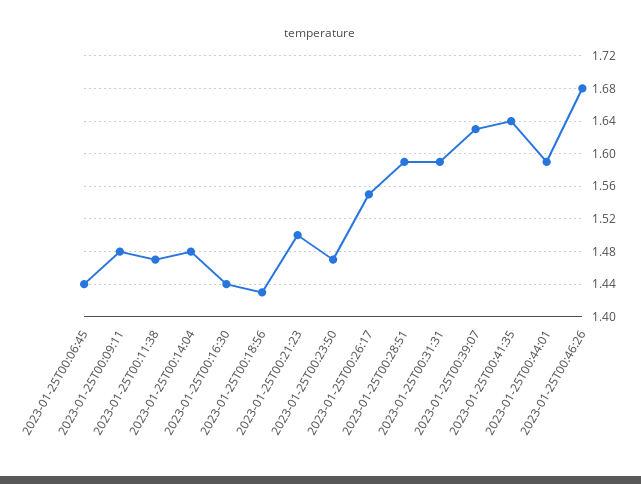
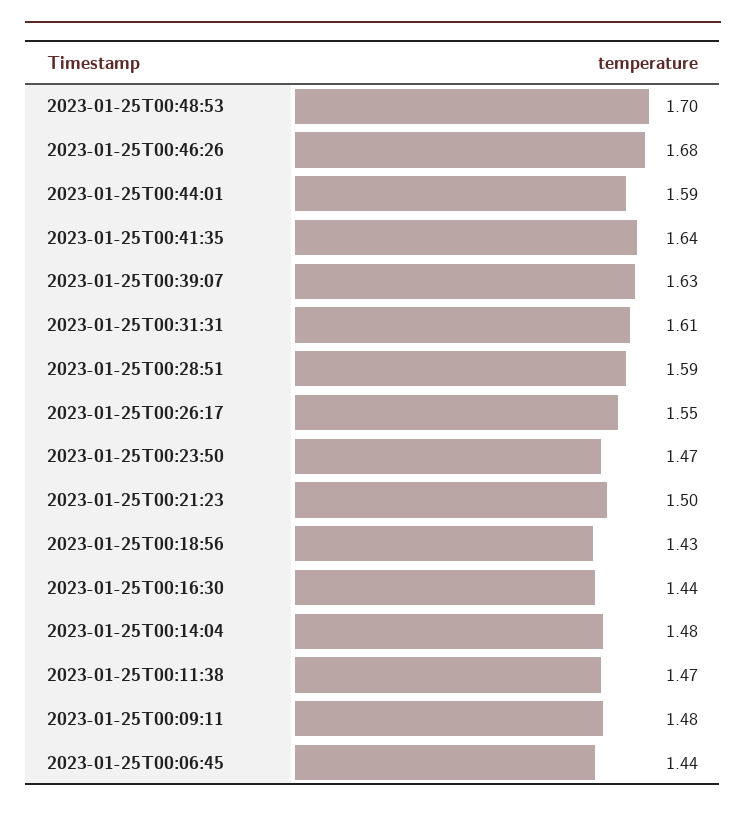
2023-01-25T00:31:31: 1.59 -> 1.61
2023-01-25T00:48:53: none -> 1.7

